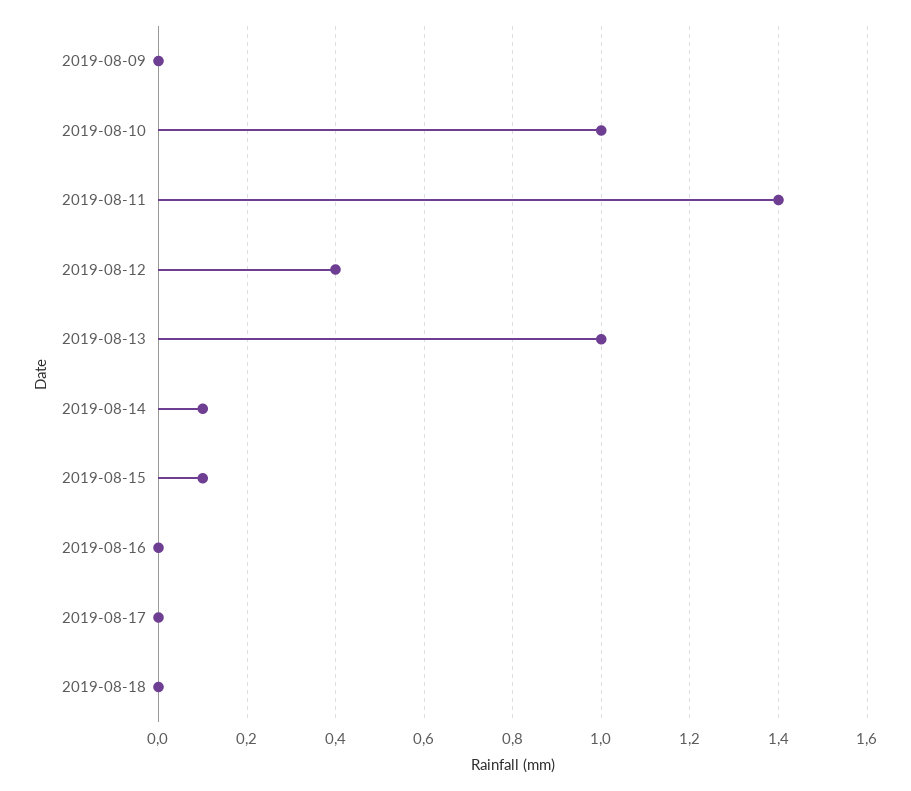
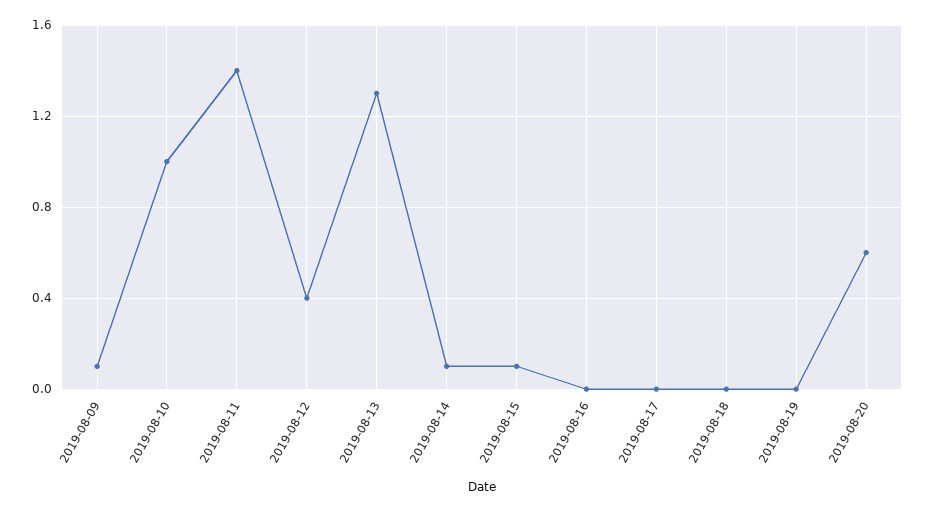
2019-08-09: 0 -> 0.1
2019-08-13: 1 -> 1.3
2019-08-19: none -> 0
2019-08-20: none -> 0.6

